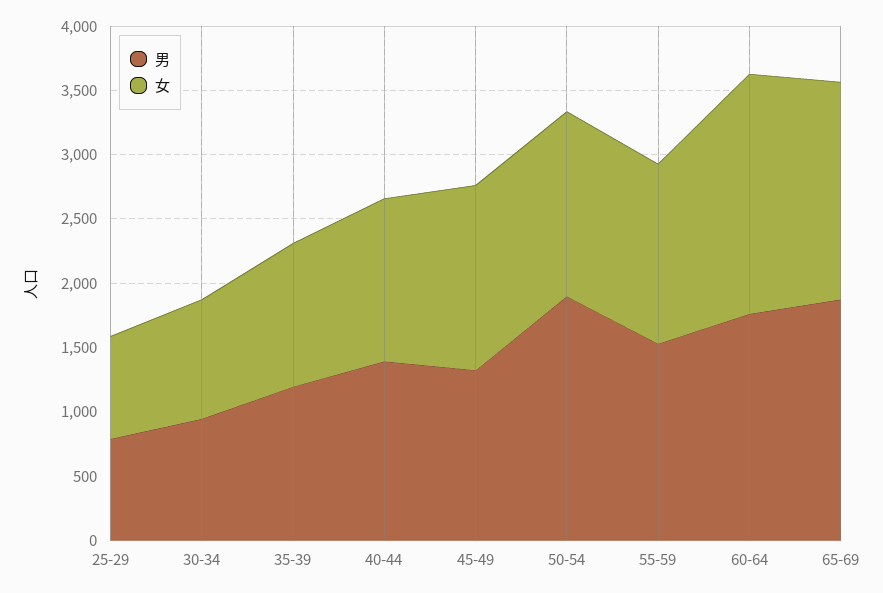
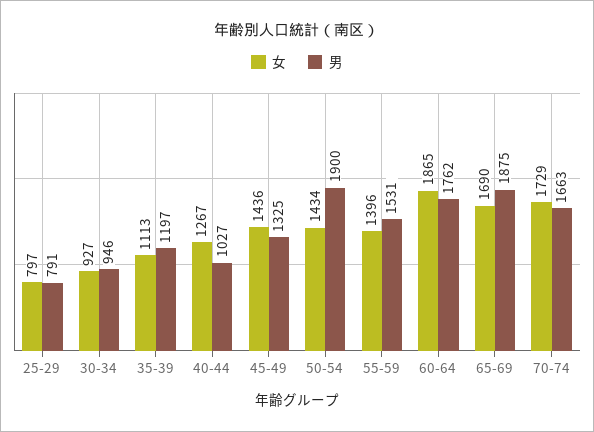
男, 40-44: 1400 -> 1027
女, 70-74: none -> 1729
男, 70-74: none -> 1663

